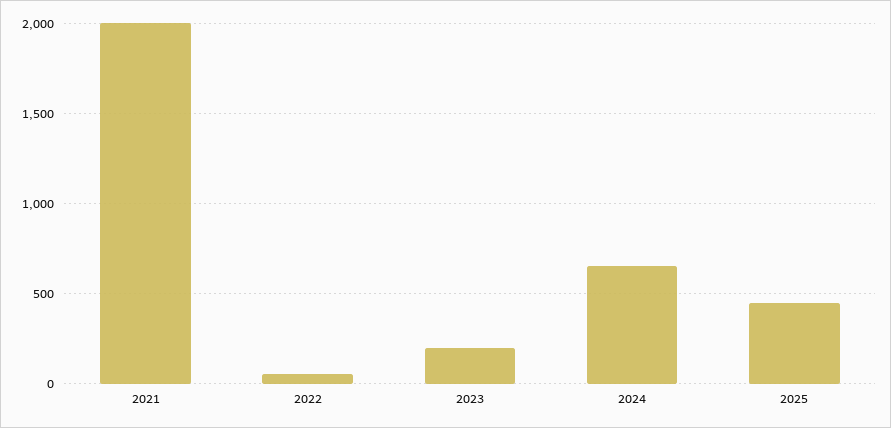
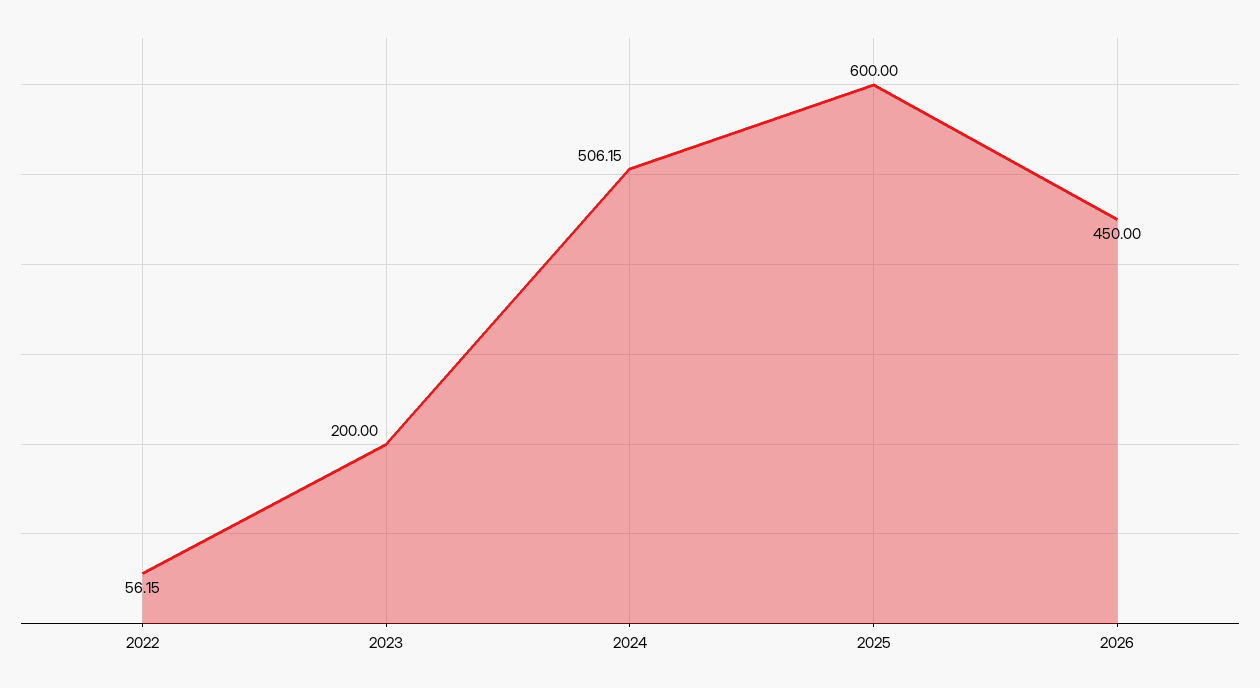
2021: 2000 -> none
2024: 650 -> 506.15
2025: 450 -> 600
2026: none -> 450

